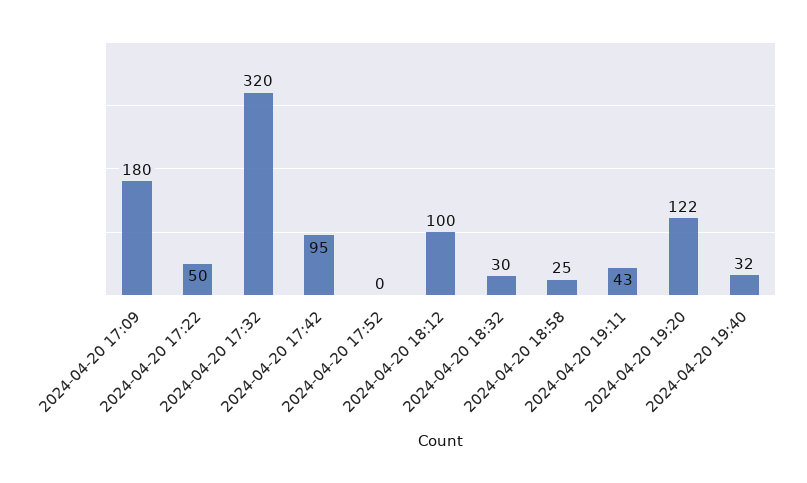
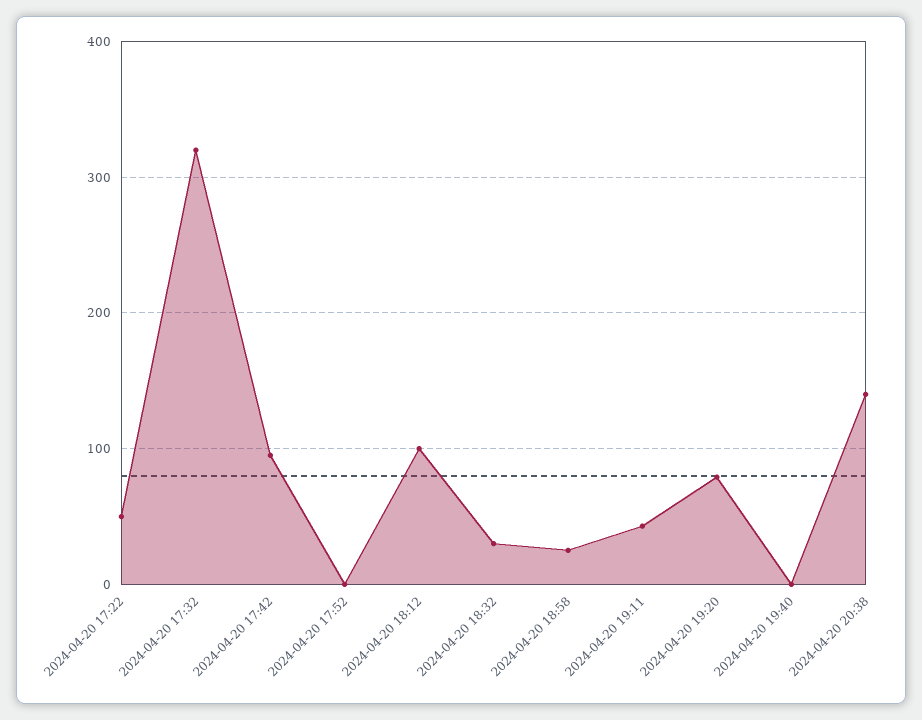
2024-04-20 17:09: 180 -> none
2024-04-20 19:20: 122 -> 80
2024-04-20 19:40: 32 -> 0
2024-04-20 20:38: none -> 140

